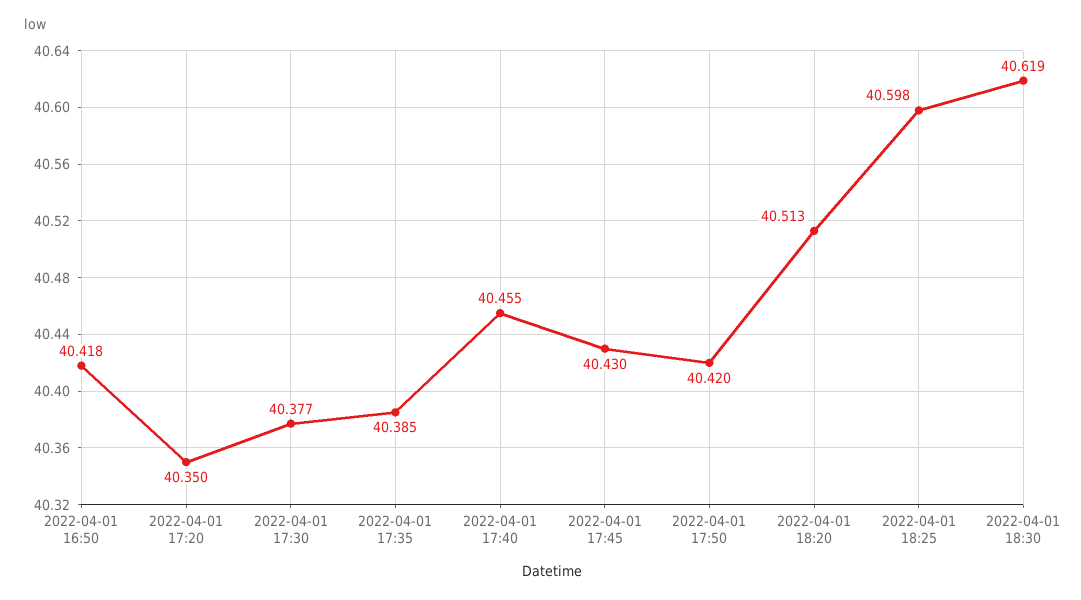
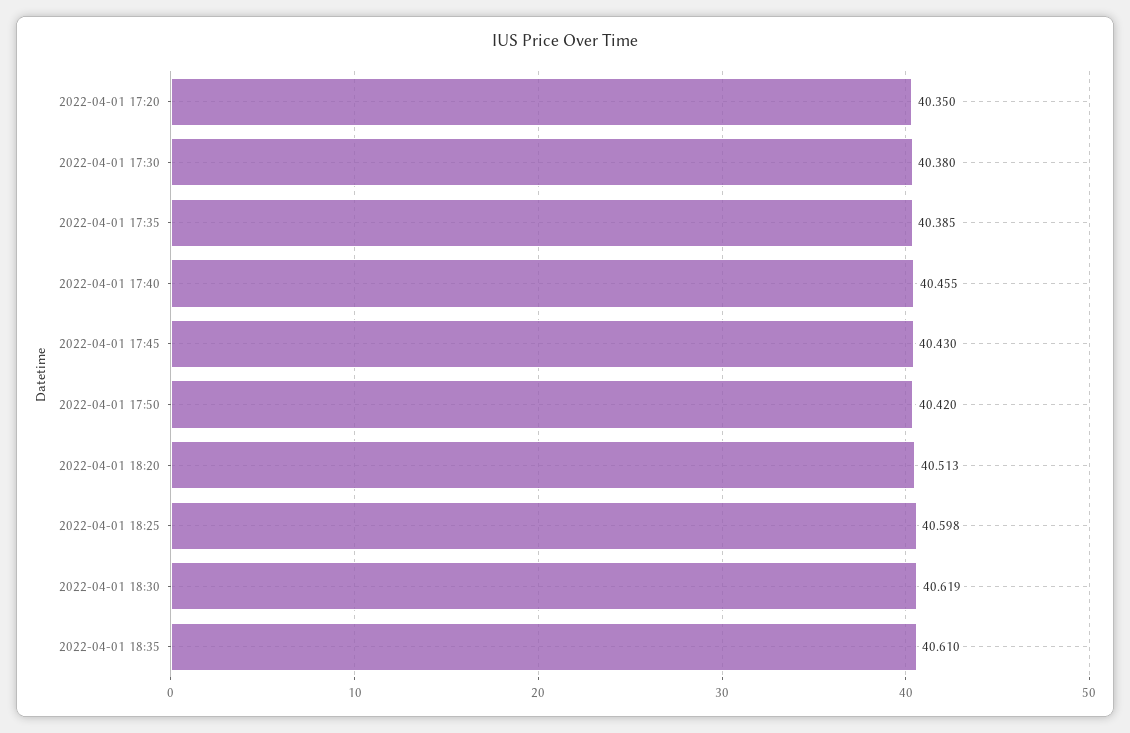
2022-04-01 16:50: 40.418 -> none
2022-04-01 17:30: 40.377 -> 40.38
2022-04-01 18:35: none -> 40.61

